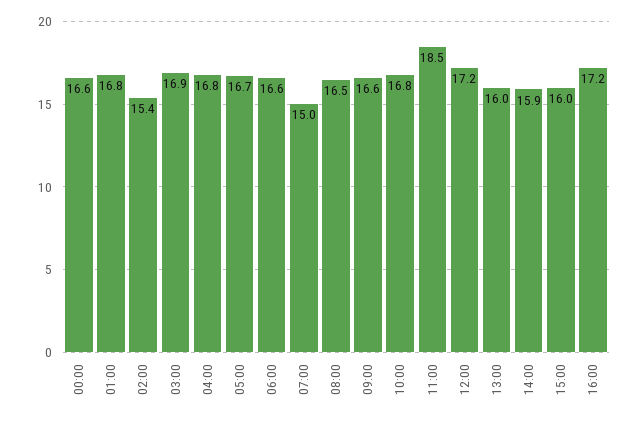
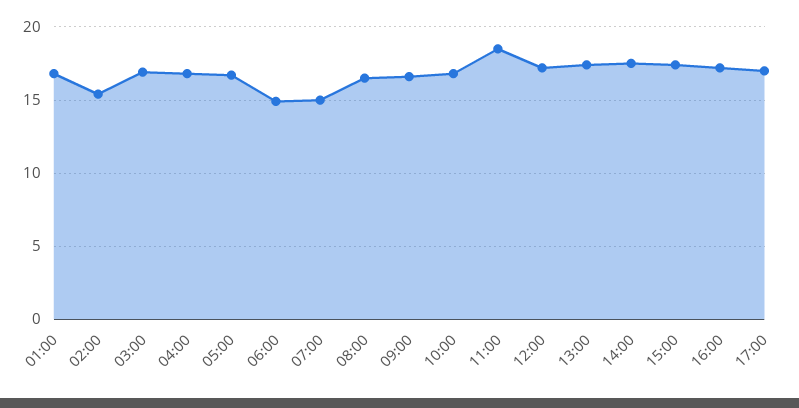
00:00: 16.6 -> none
06:00: 16.6 -> 15
13:00: 16 -> 17.5
14:00: 15.9 -> 17.5
15:00: 16 -> 17.5
17:00: none -> 17

